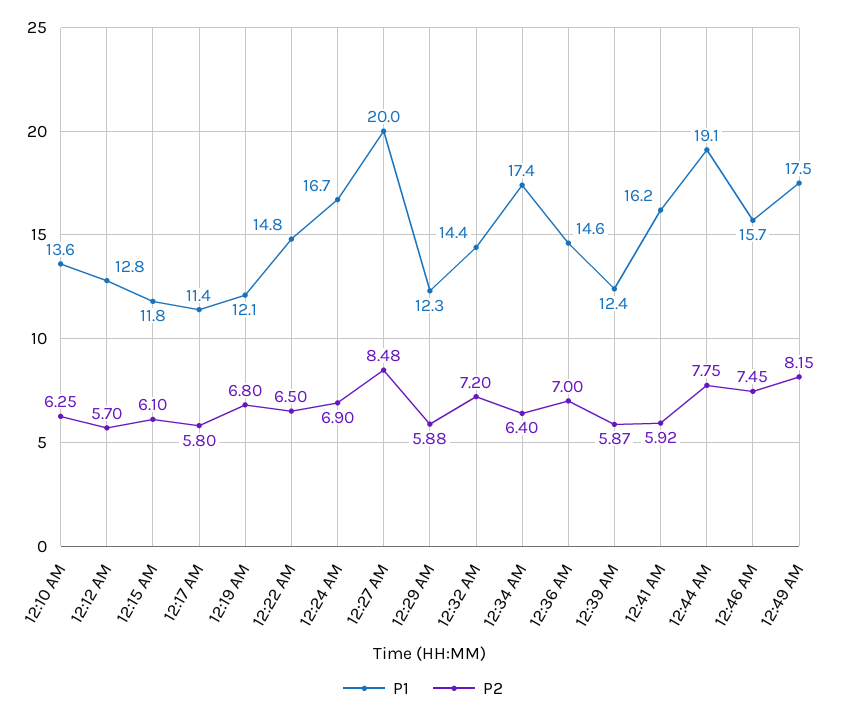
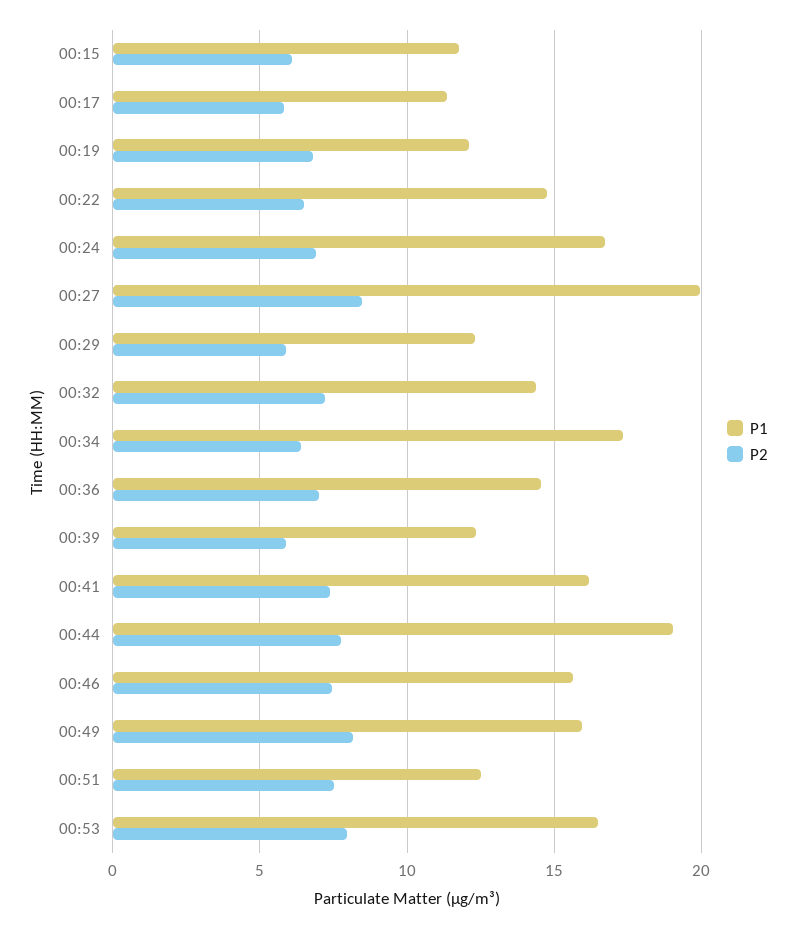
P1, 12:10 AM: 13.6 -> none
P2, 12:10 AM: 6.25 -> none
P1, 12:12 AM: 12.8 -> none
P2, 12:12 AM: 5.7 -> none
P2, 12:41 AM: 5.92 -> 7.5
P1, 12:49 AM: 17.5 -> 16
P1, 00:51: none -> 12.5
P2, 00:51: none -> 7.5
P1, 00:53: none -> 16.5
P2, 00:53: none -> 8

